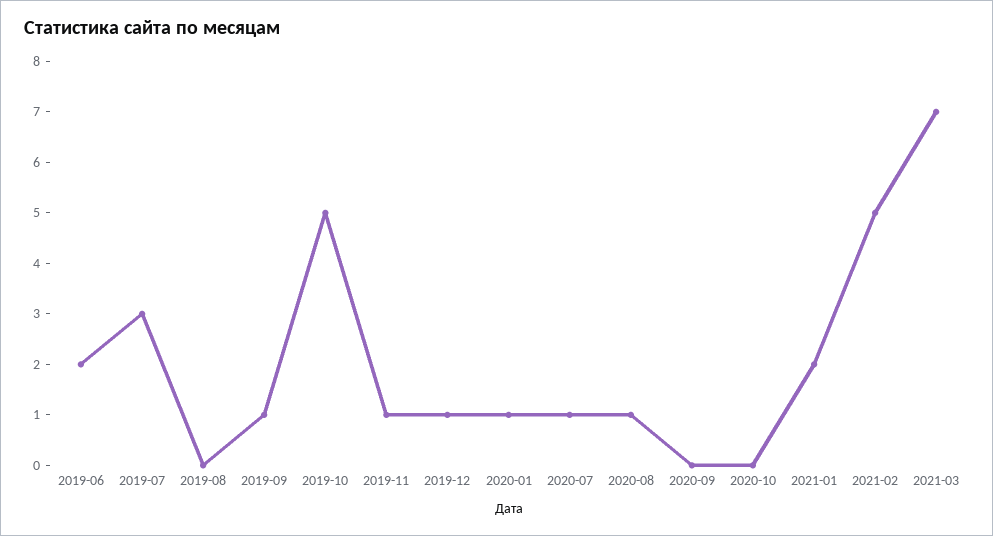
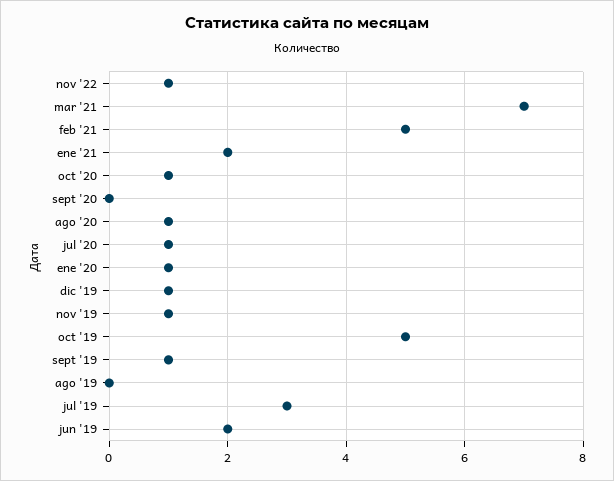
2020-10: 0 -> 1
nov '22: none -> 1

